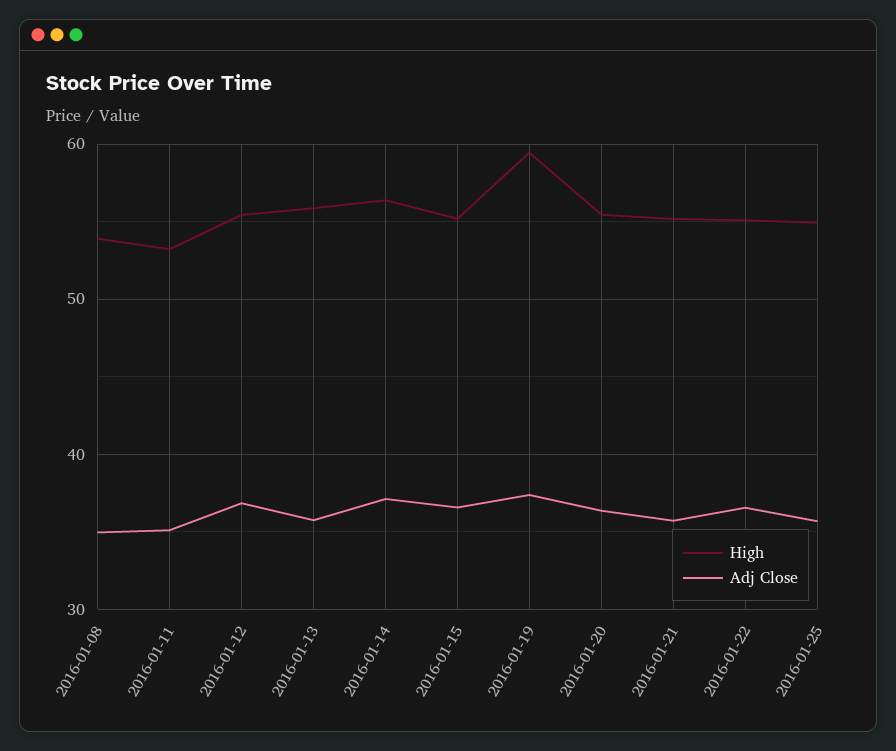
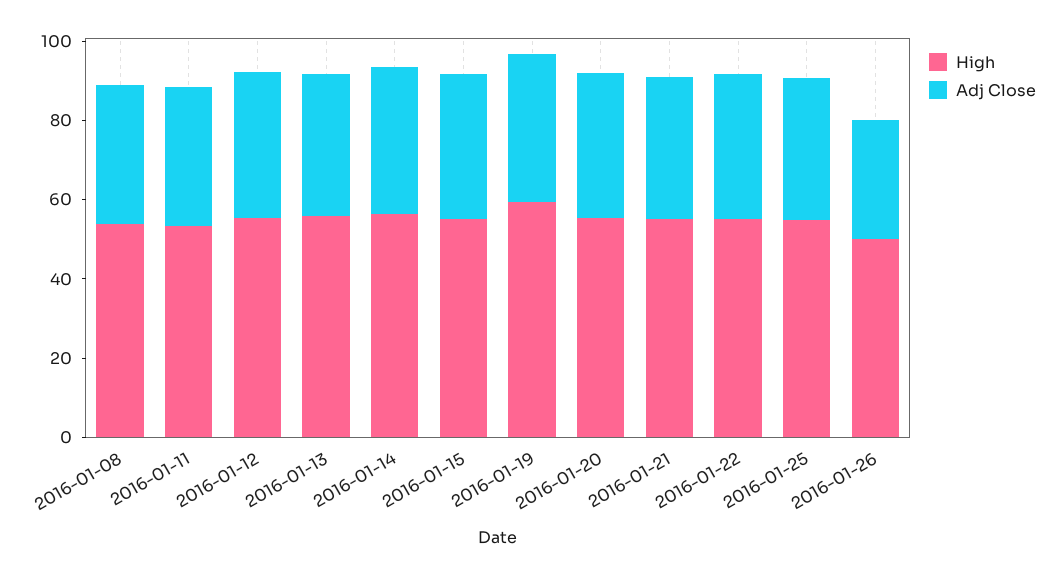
High, 2016-01-26: none -> 50
Adj Close, 2016-01-26: none -> 30

